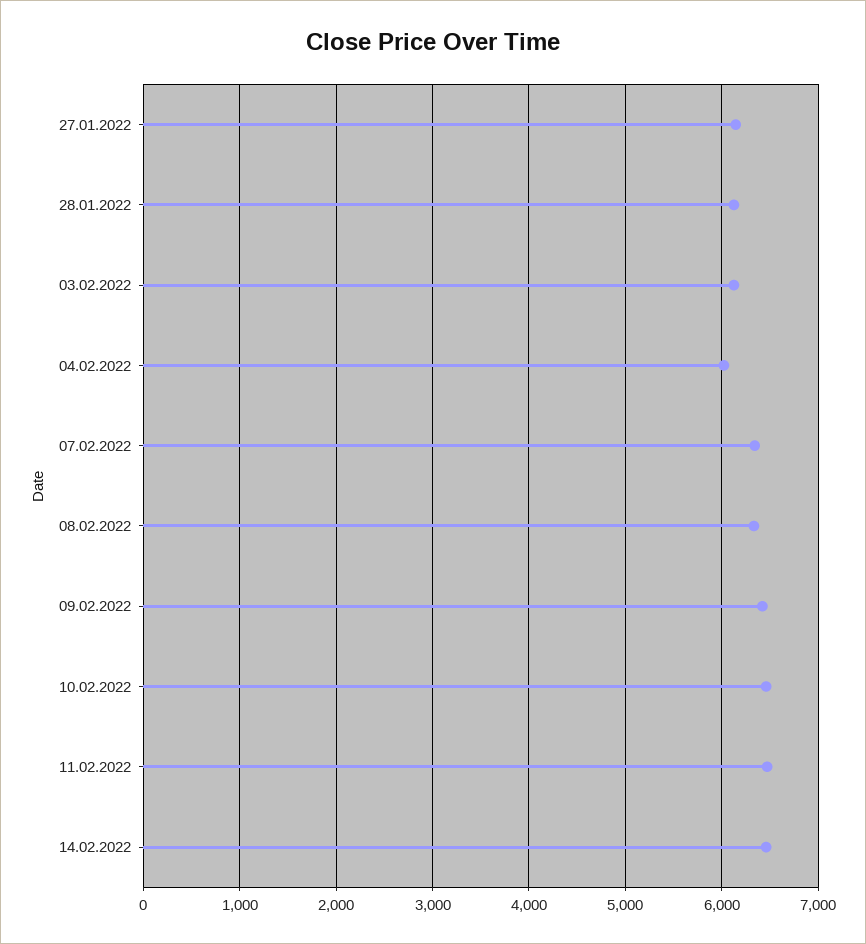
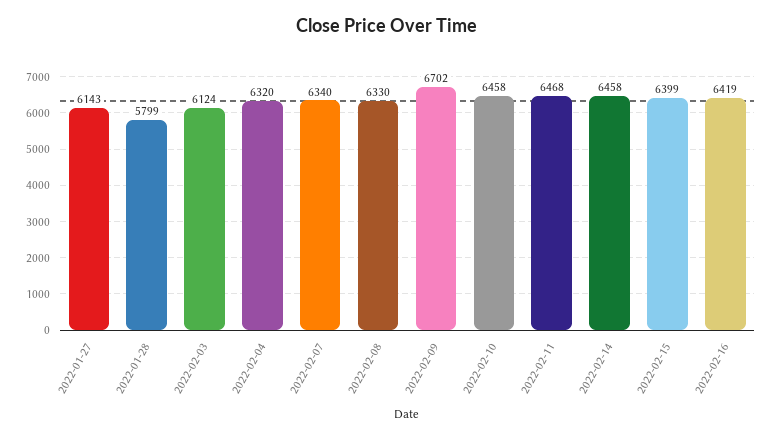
28.01.2022: 6100 -> 5799
04.02.2022: 6000 -> 6320
09.02.2022: 6400 -> 6702
2022-02-15: none -> 6399
2022-02-16: none -> 6419

